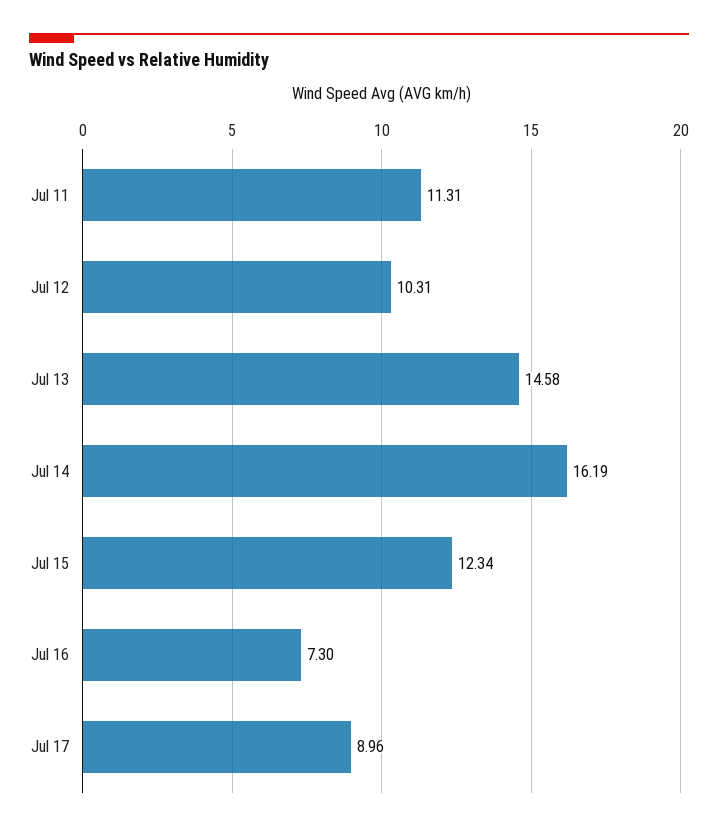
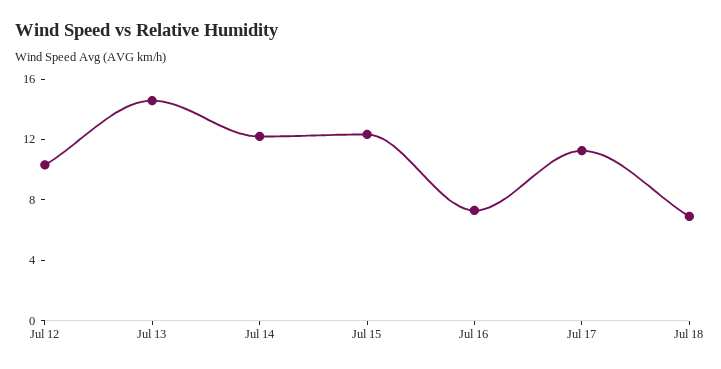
Jul 11: 11.31 -> none
Jul 14: 16.19 -> 12
Jul 17: 8.96 -> 11
Jul 18: none -> 7

